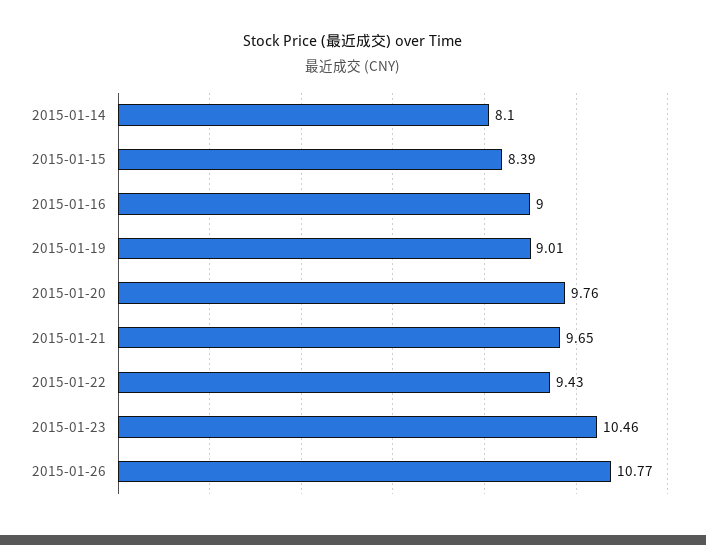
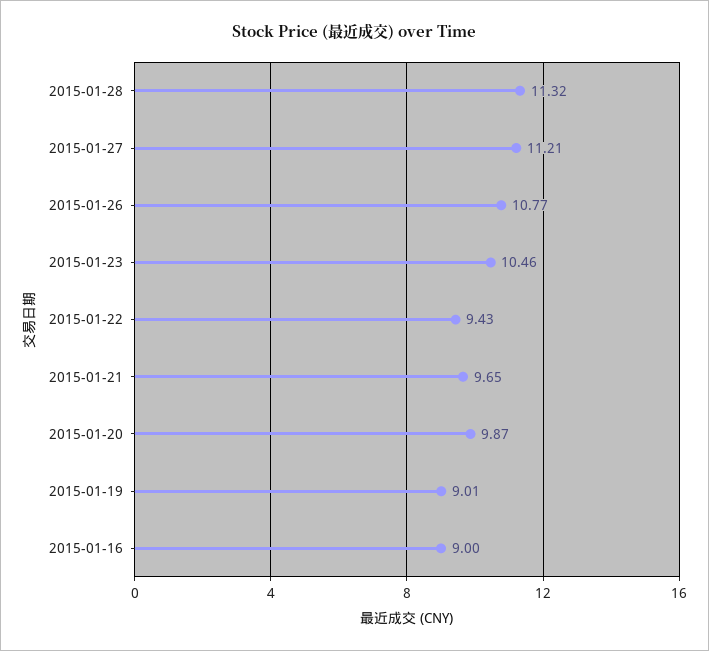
2015-01-14: 8.1 -> none
2015-01-15: 8.39 -> none
2015-01-20: 9.76 -> 9.87
2015-01-28: none -> 11.32
2015-01-27: none -> 11.21

